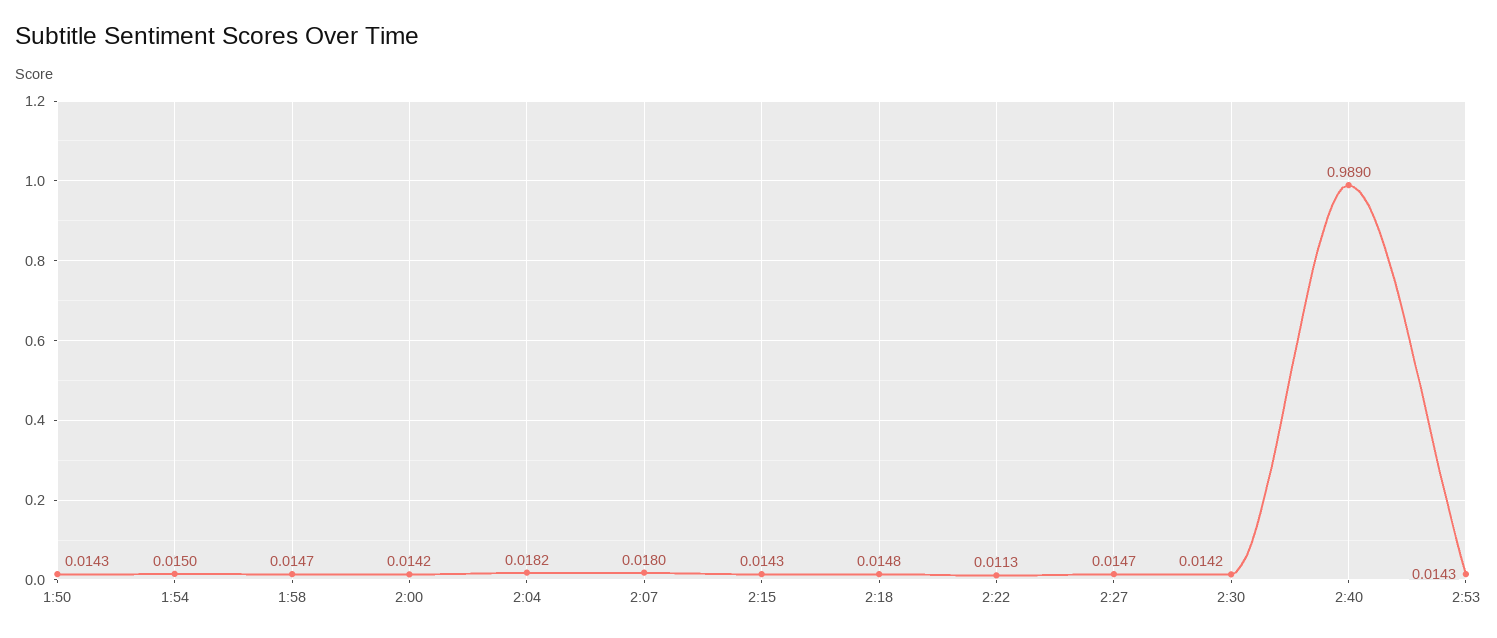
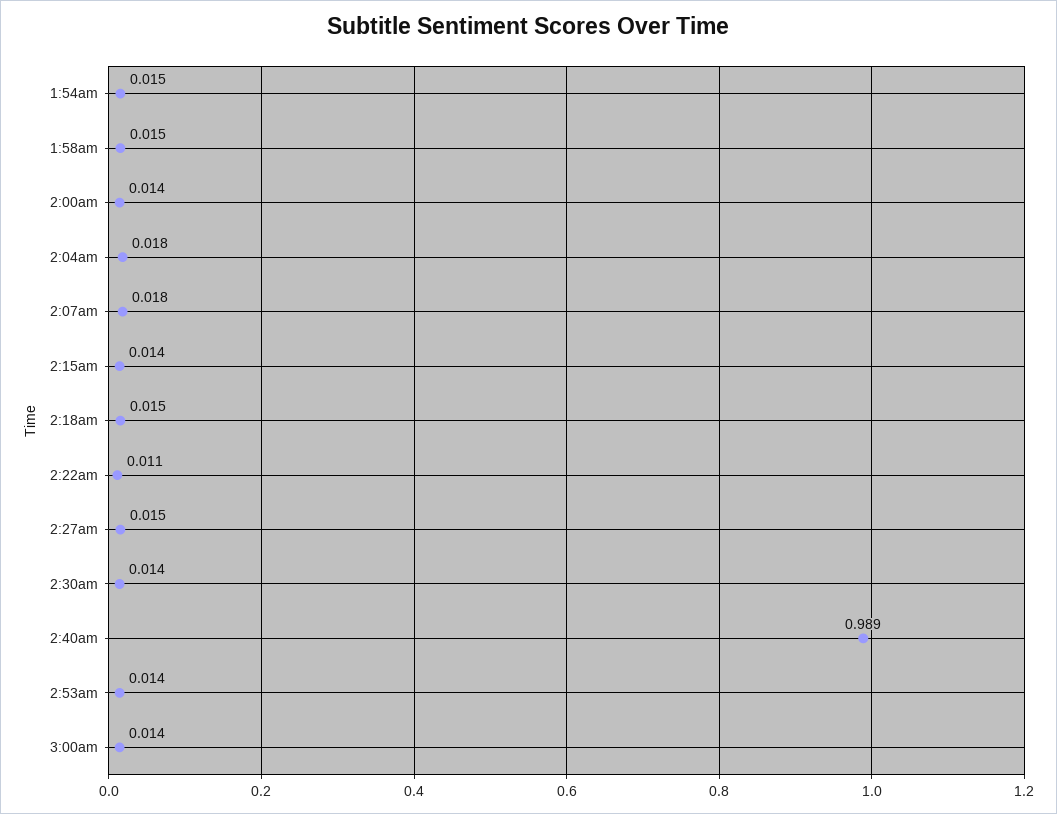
1:50: 0.0143 -> none
3:00am: none -> 0.014

